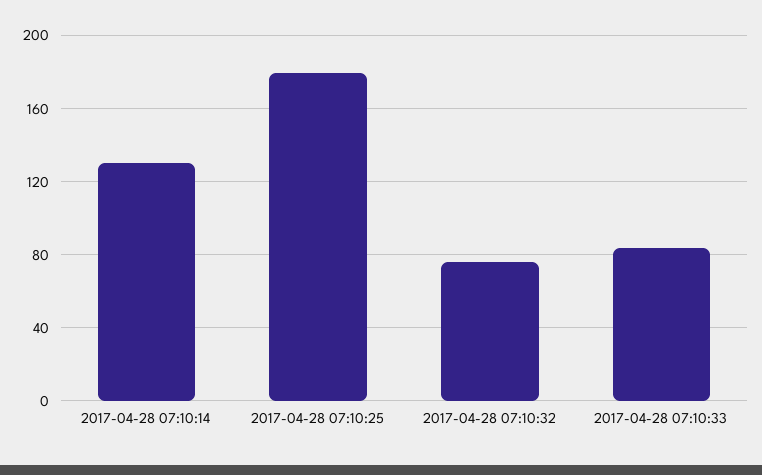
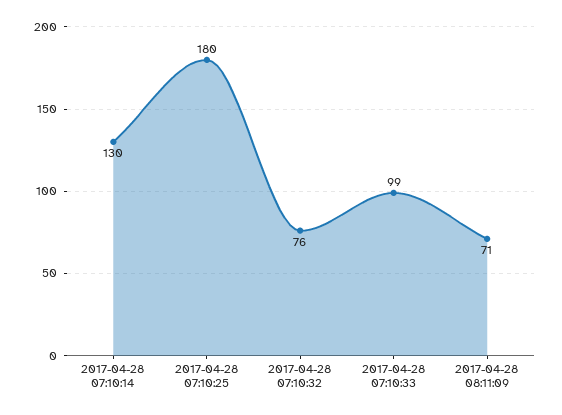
2017-04-28 07:10:33: 85 -> 99
2017-04-28 08:11:09: none -> 71

